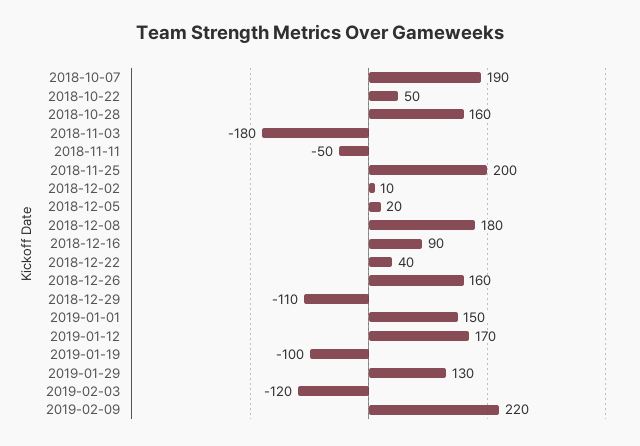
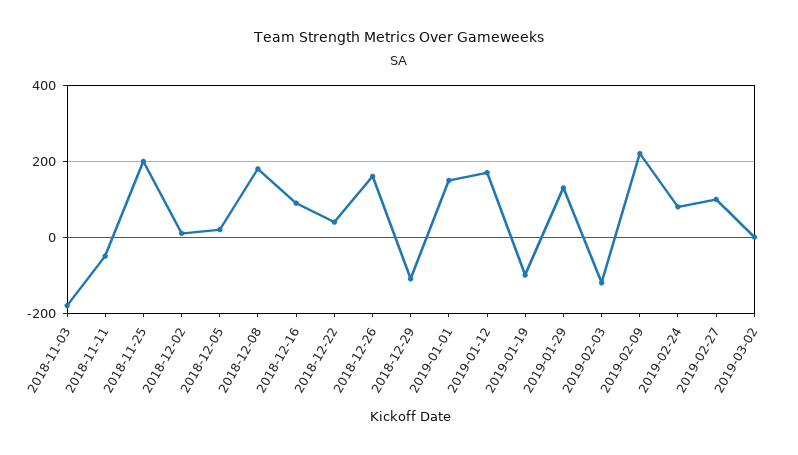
2018-10-07: 190 -> none
2018-10-22: 50 -> none
2018-10-28: 160 -> none
2019-02-24: none -> 80
2019-02-27: none -> 100
2019-03-02: none -> 0

